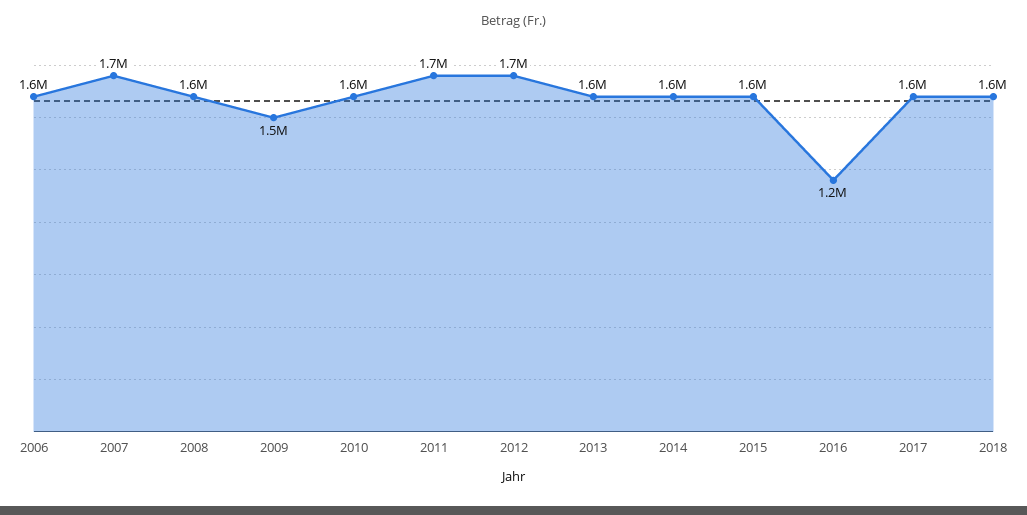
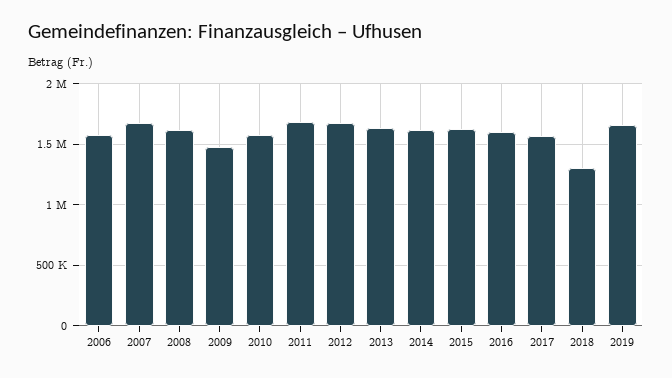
2016: 1200000 -> 1600000
2018: 1600000 -> 1300000
2019: none -> 1650000

